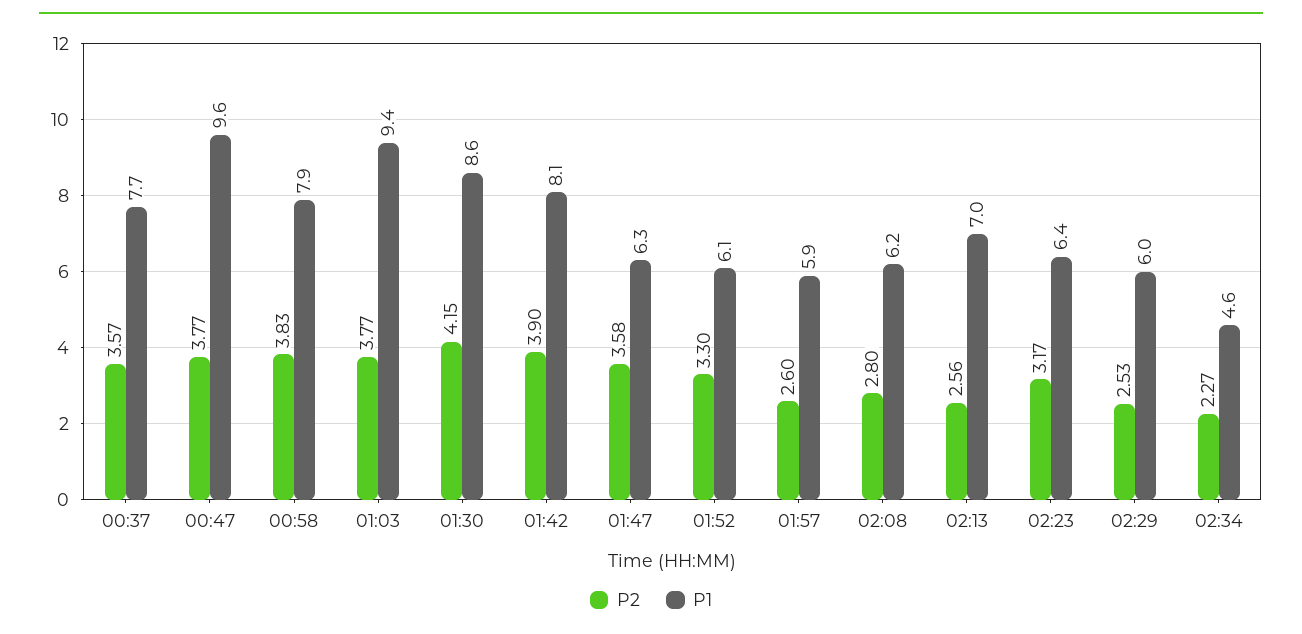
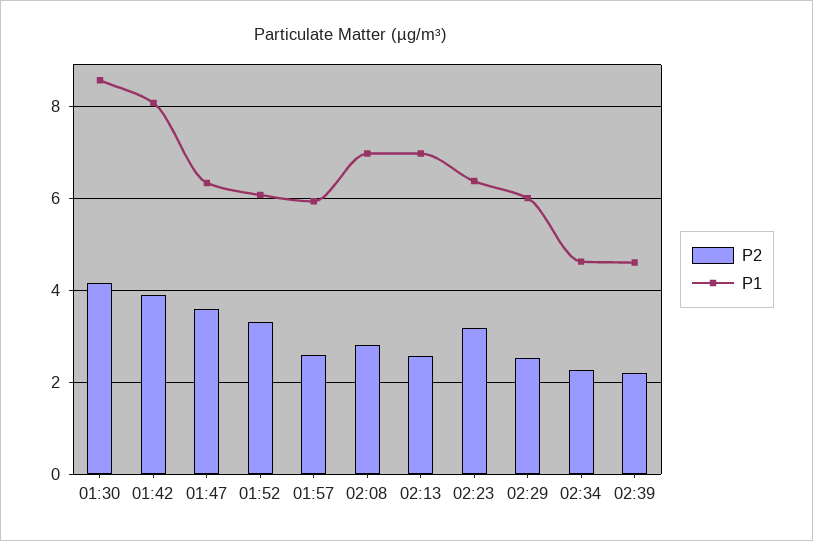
P2, 00:37: 3.57 -> none
P1, 00:37: 7.7 -> none
P2, 00:47: 3.77 -> none
P1, 00:47: 9.6 -> none
P2, 00:58: 3.83 -> none
P1, 00:58: 7.9 -> none
P2, 01:03: 3.77 -> none
P1, 01:03: 9.4 -> none
P1, 02:08: 6.2 -> 7
P2, 02:39: none -> 2.2
P1, 02:39: none -> 4.6

